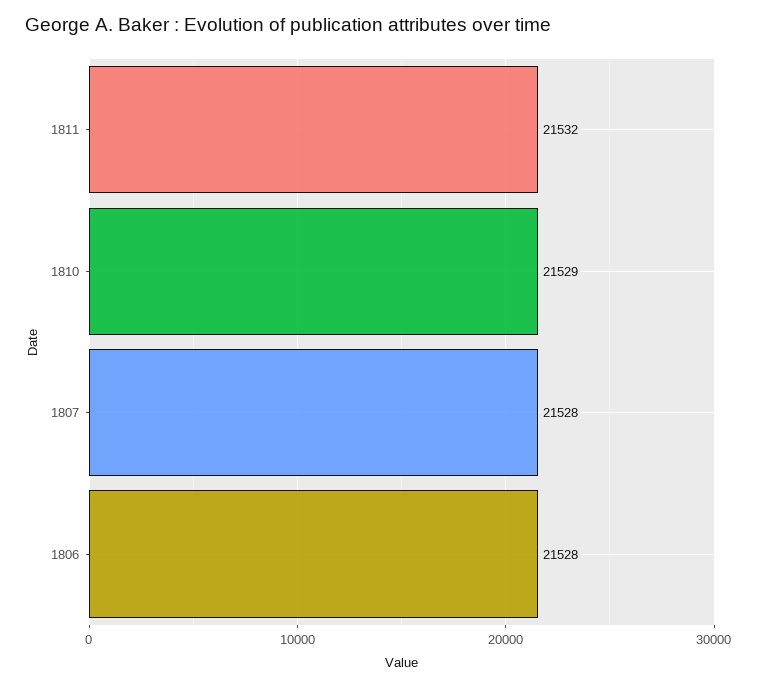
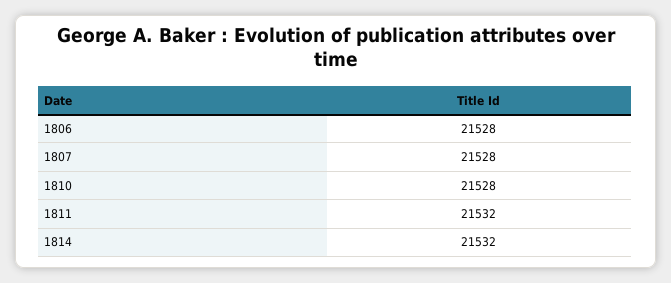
1810: 21529 -> 21528
1814: none -> 21532

